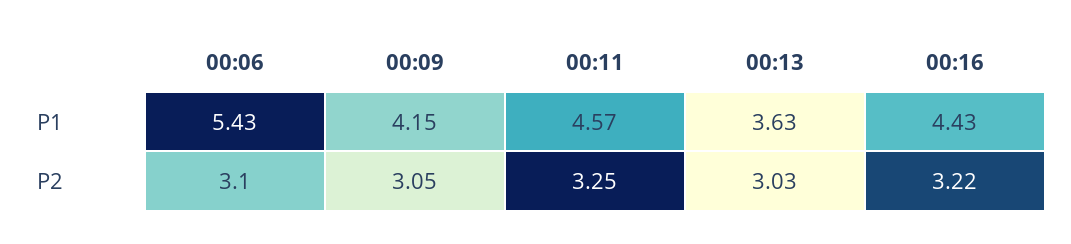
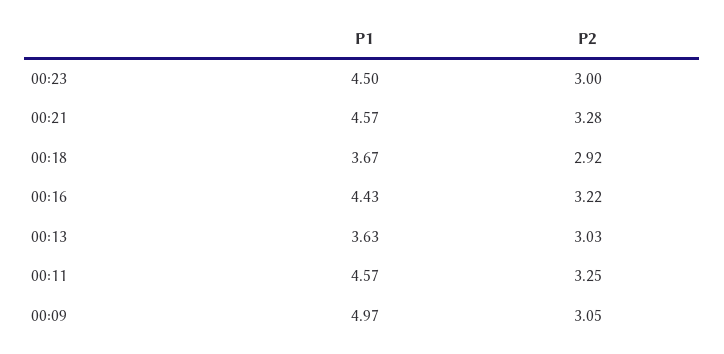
00:06, P1: 5.43 -> none
00:09, P1: 4.15 -> 4.97
00:06, P2: 3.1 -> none
00:23, P1: none -> 4.5
00:23, P2: none -> 3
00:21, P1: none -> 4.57
00:21, P2: none -> 3.28
00:18, P1: none -> 3.67
00:18, P2: none -> 2.92

